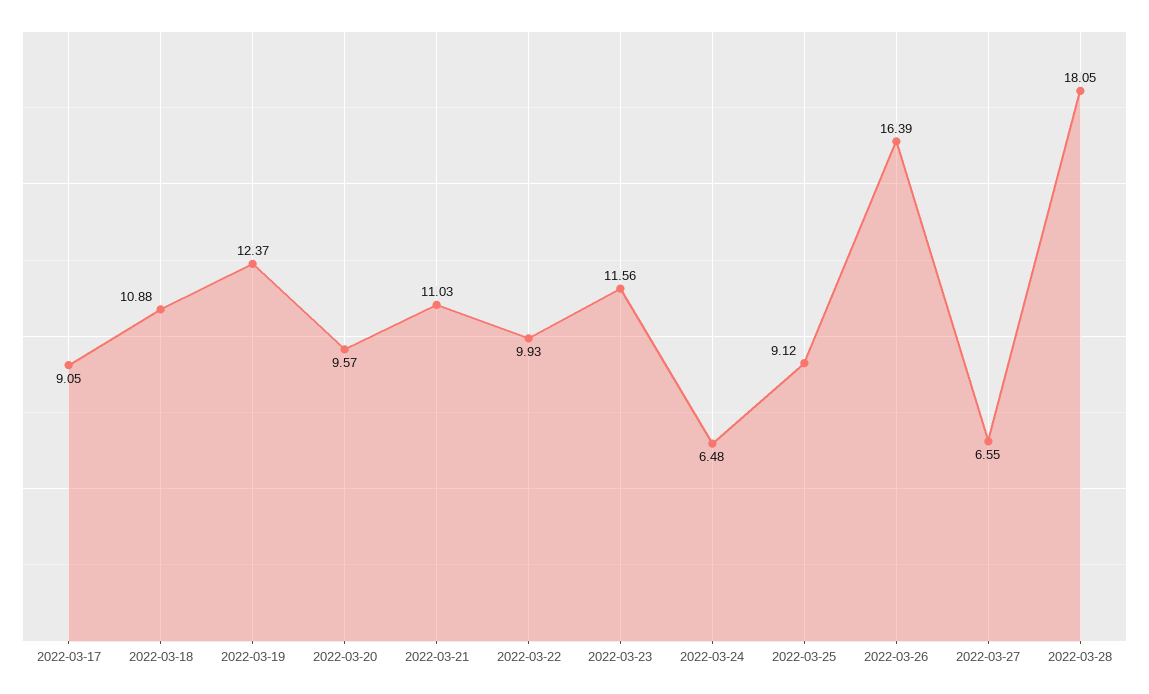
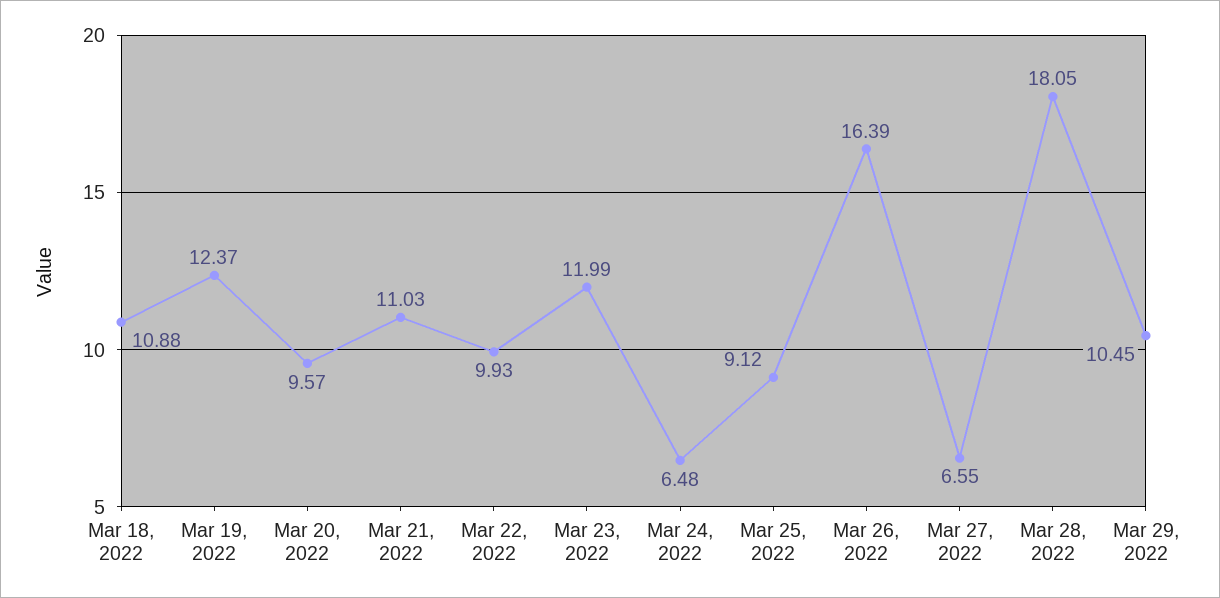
2022-03-17: 9.05 -> none
2022-03-23: 11.56 -> 11.99
Mar 29, 2022: none -> 10.45

